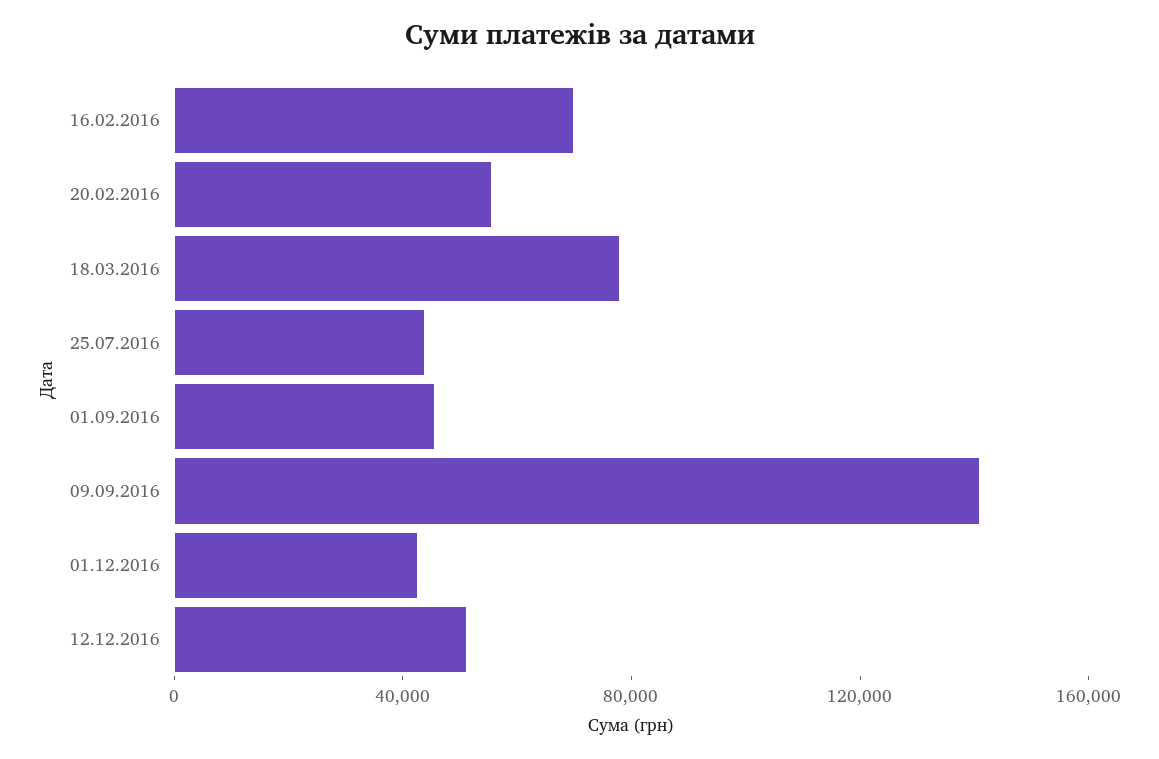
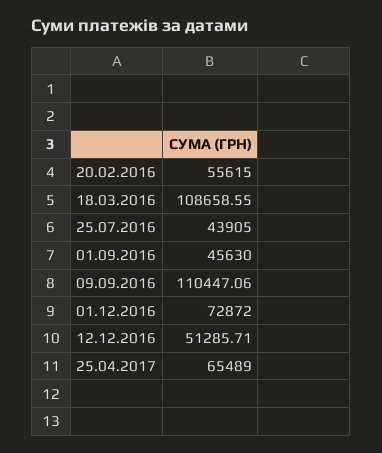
16.02.2016: 70000 -> none
18.03.2016: 80000 -> 108658.55
09.09.2016: 140000 -> 110447.06
01.12.2016: 40000 -> 72872
25.04.2017: none -> 65489

